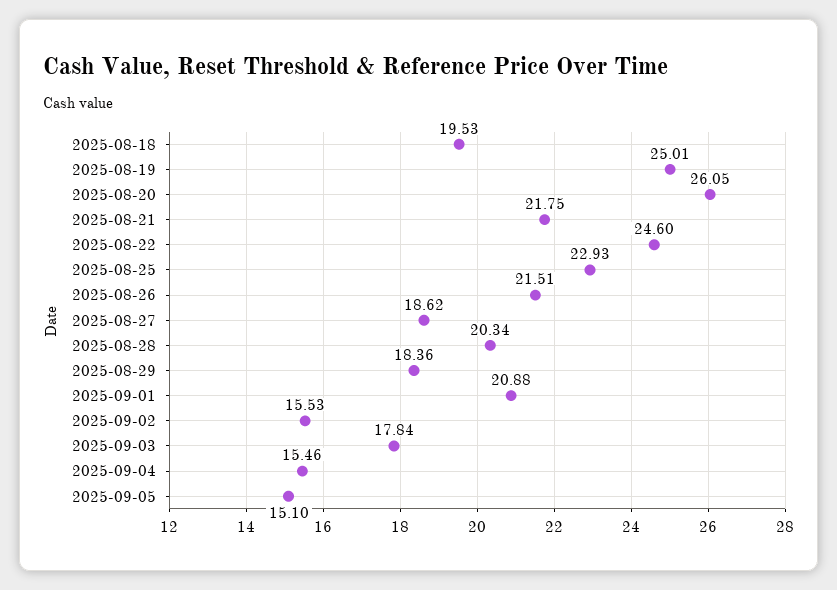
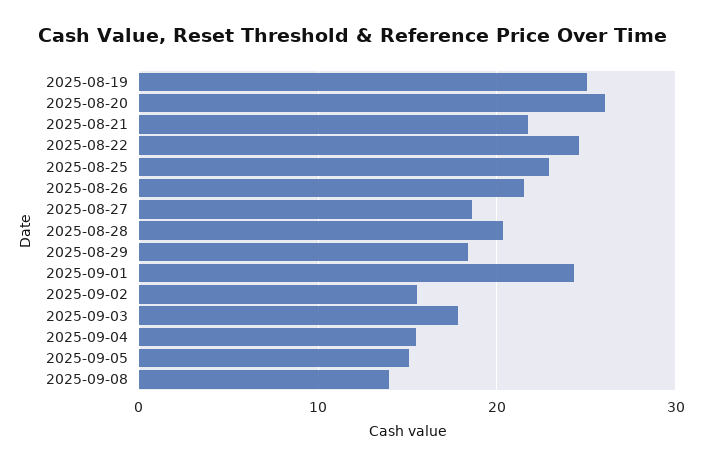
2025-08-18: 19.53 -> none
2025-09-01: 20.88 -> 24
2025-09-08: none -> 14

